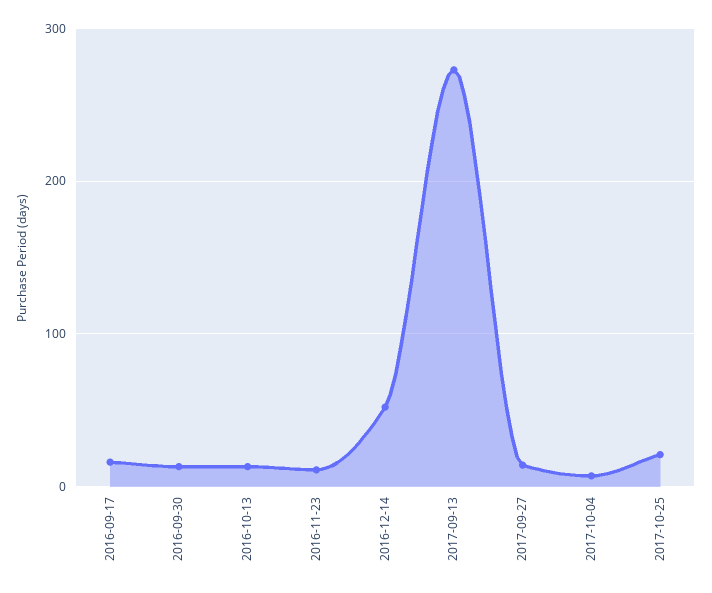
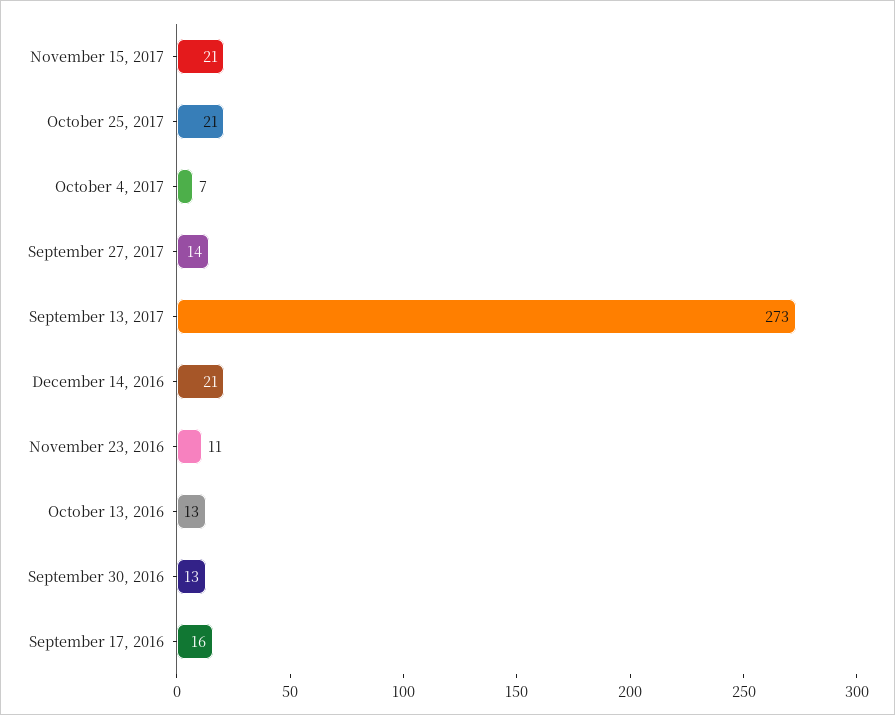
2016-12-14: 50 -> 21
November 15, 2017: none -> 21

